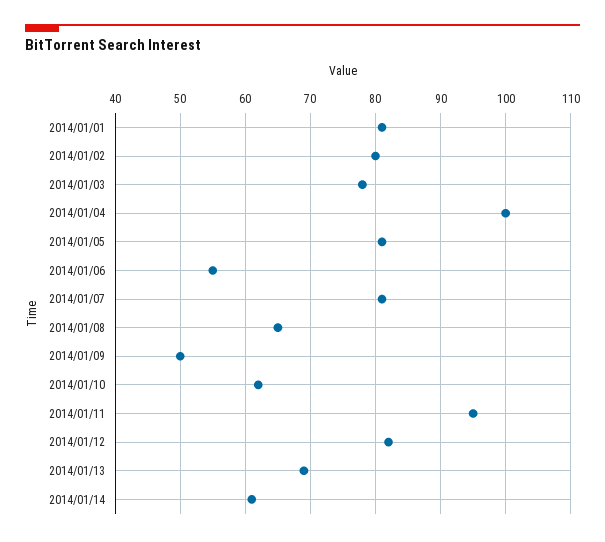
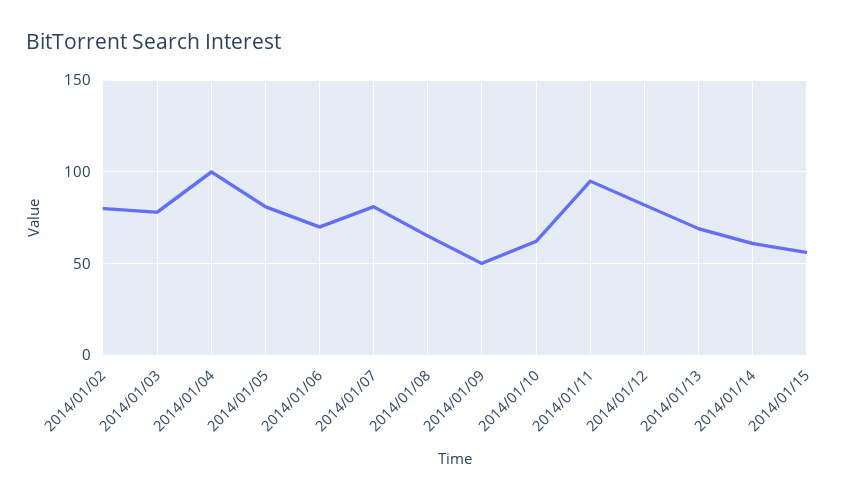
2014/01/01: 81 -> none
2014/01/06: 55 -> 70
2014/01/15: none -> 55

